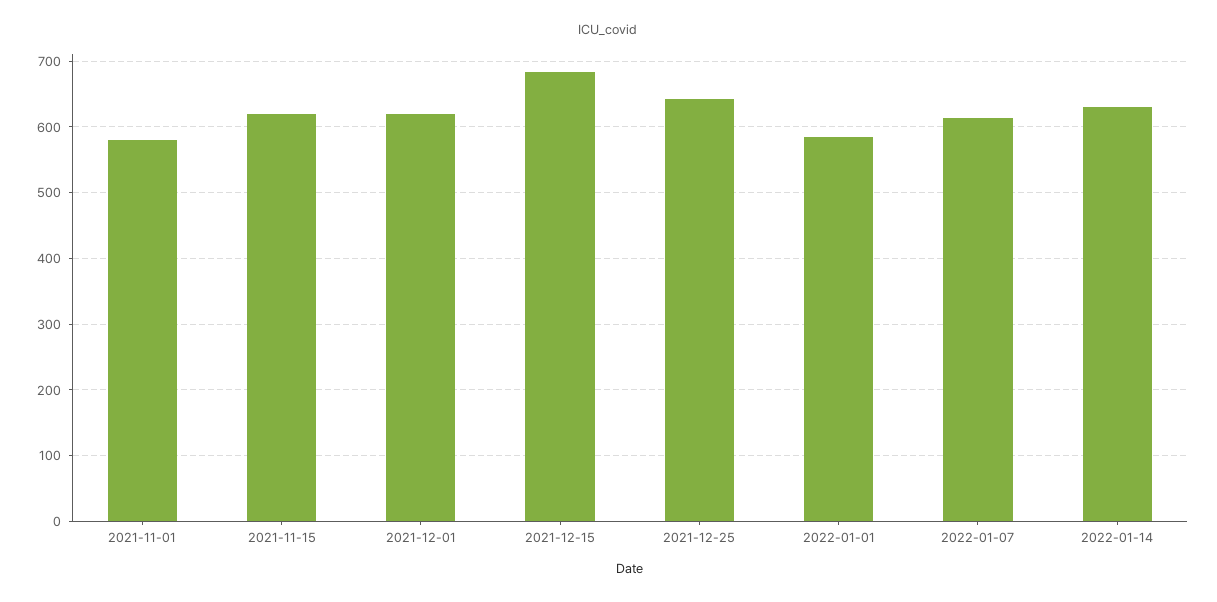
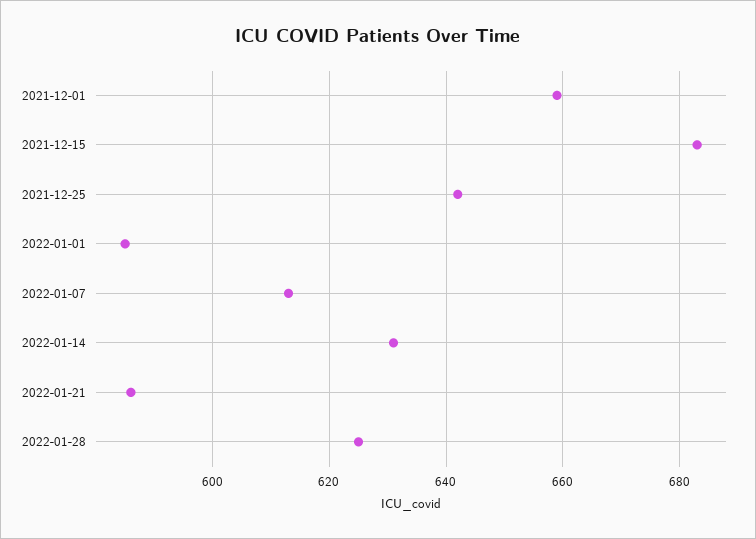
2021-11-01: 580 -> none
2021-11-15: 620 -> none
2021-12-01: 620 -> 660
2022-01-21: none -> 585
2022-01-28: none -> 625

